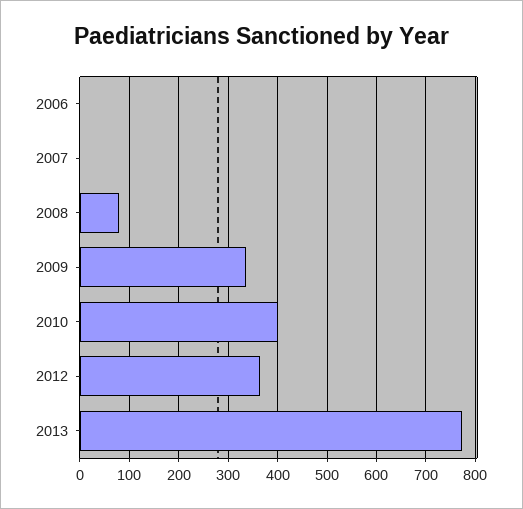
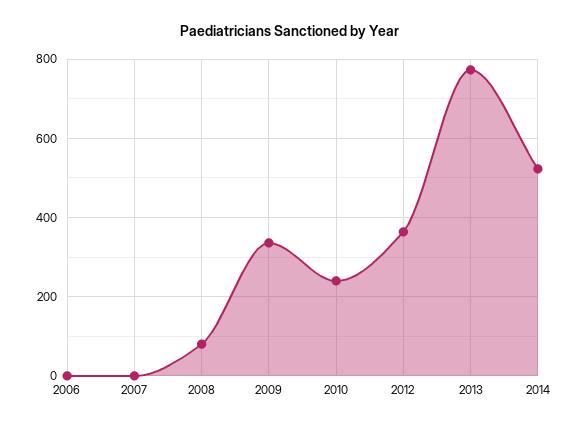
2010: 400 -> 240
2014: none -> 520

